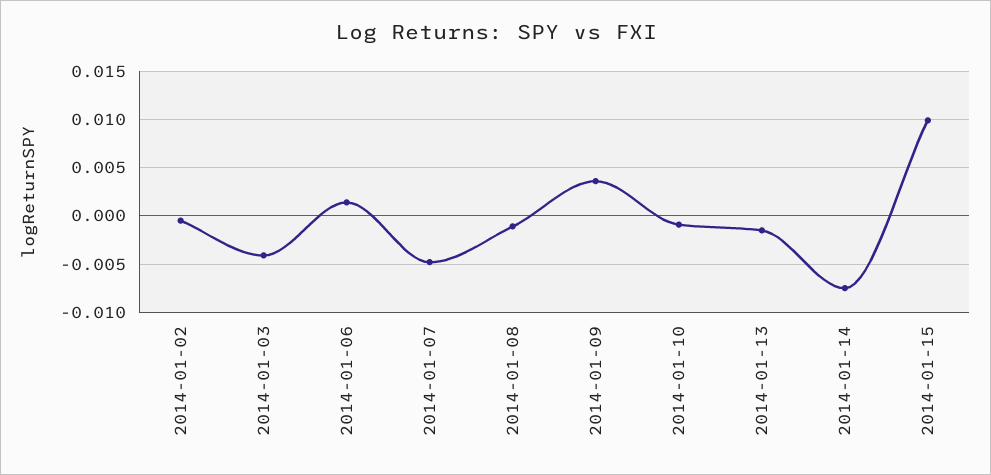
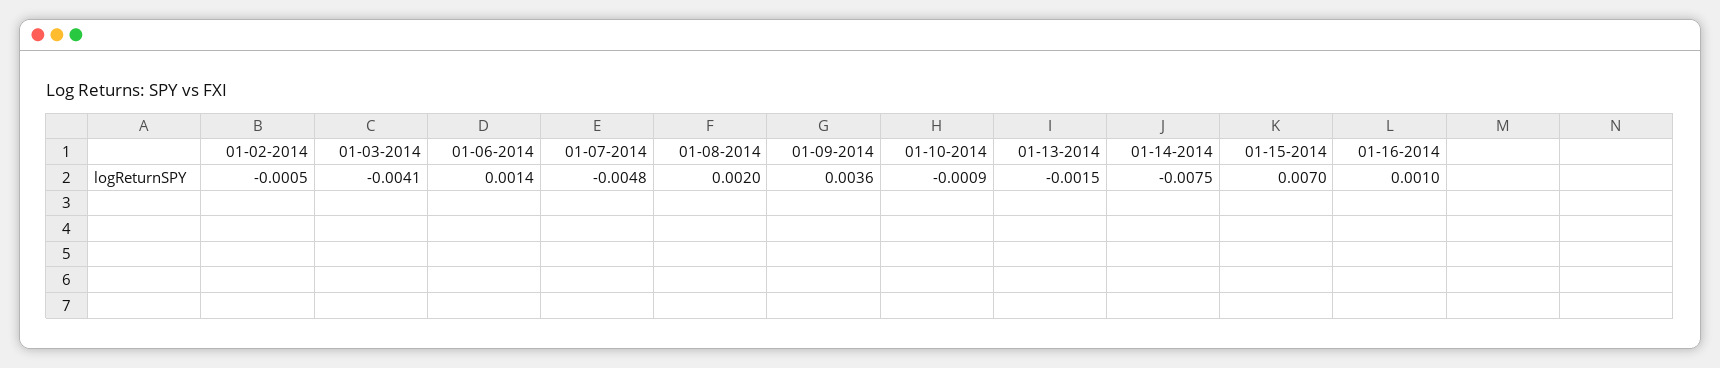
2014-01-08: -0.001 -> 0.002
2014-01-15: 0.01 -> 0.007
01-16-2014: none -> 0.001

